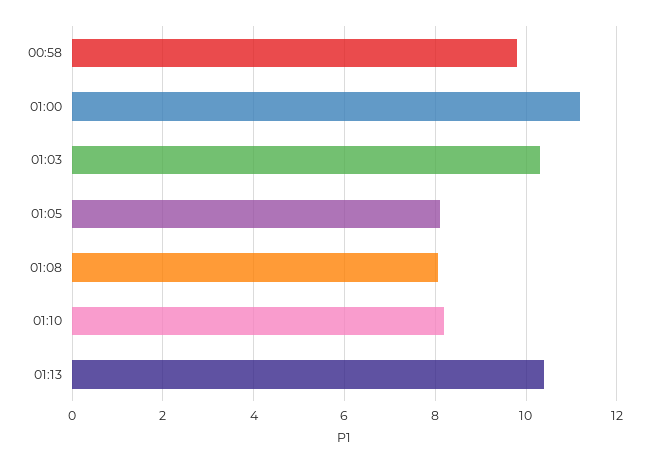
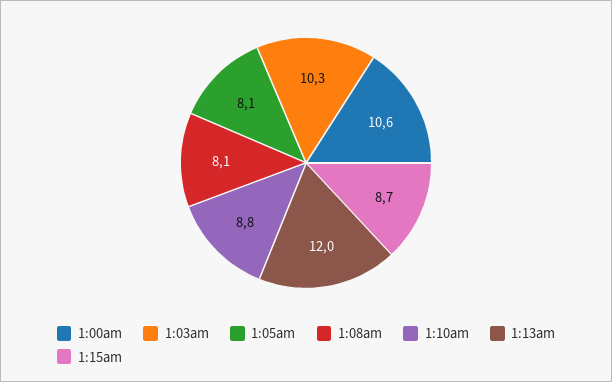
00:58: 9.8 -> none
01:00: 11.2 -> 10.6
01:10: 8.2 -> 8.8
01:13: 10.4 -> 12
1:15am: none -> 8.7

